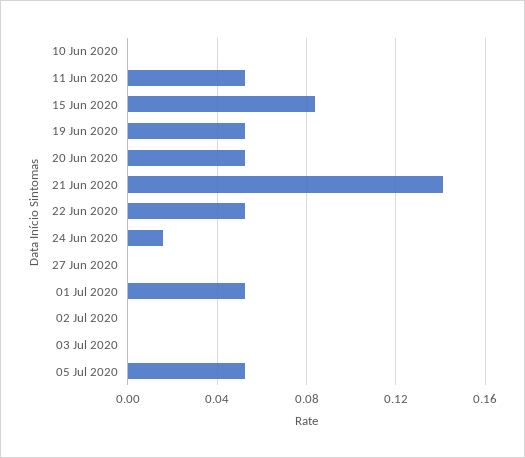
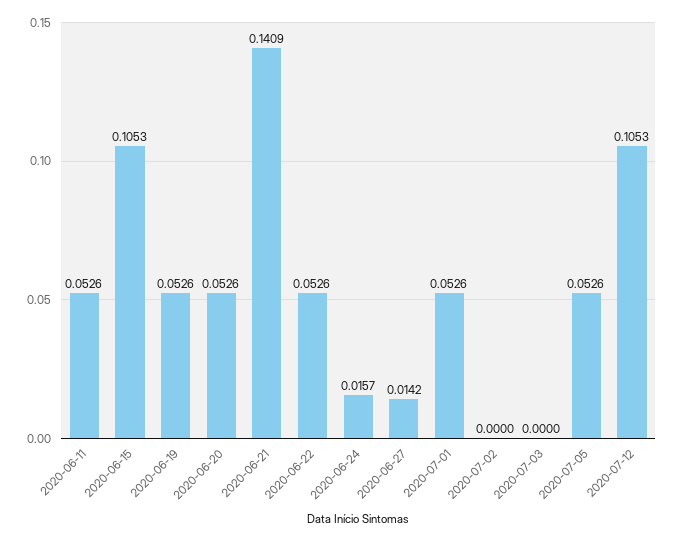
10 Jun 2020: 0 -> none
15 Jun 2020: 0.085 -> 0.1053
27 Jun 2020: 0 -> 0.0142
2020-07-12: none -> 0.1053

